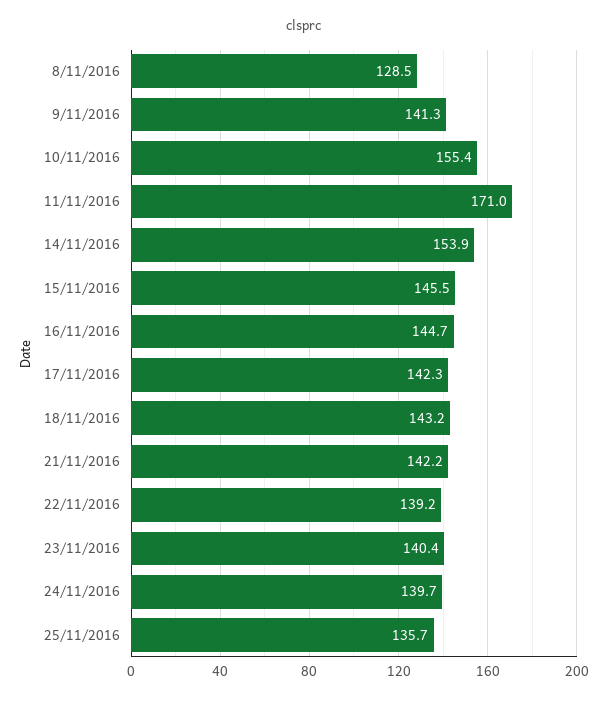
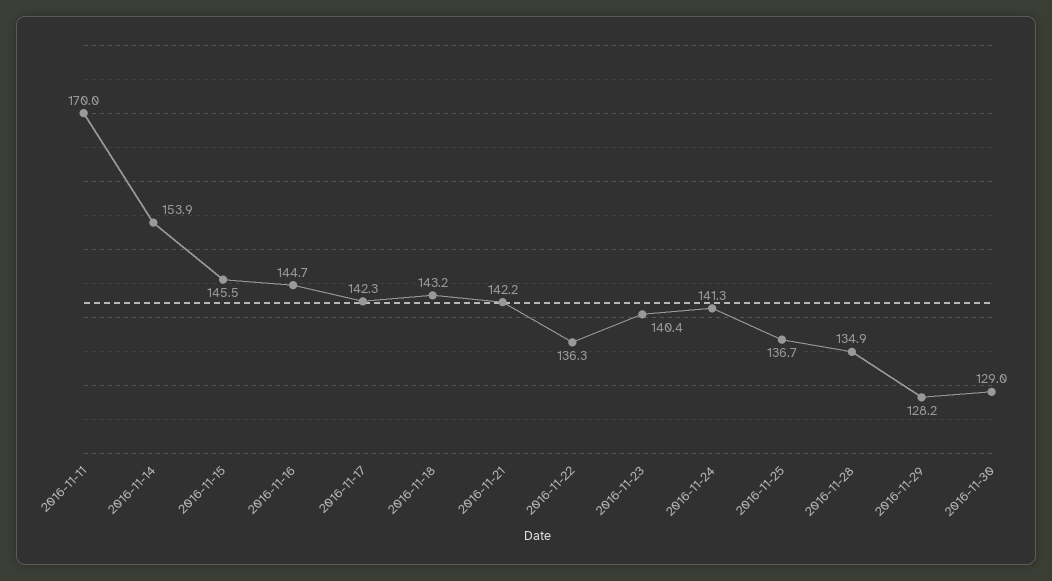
8/11/2016: 128.5 -> none
9/11/2016: 141.3 -> none
10/11/2016: 155.4 -> none
11/11/2016: 171 -> 170
22/11/2016: 139.2 -> 136.3
24/11/2016: 139.7 -> 141.3
25/11/2016: 135.7 -> 136.7
2016-11-28: none -> 134.9
2016-11-29: none -> 128.2
2016-11-30: none -> 129

